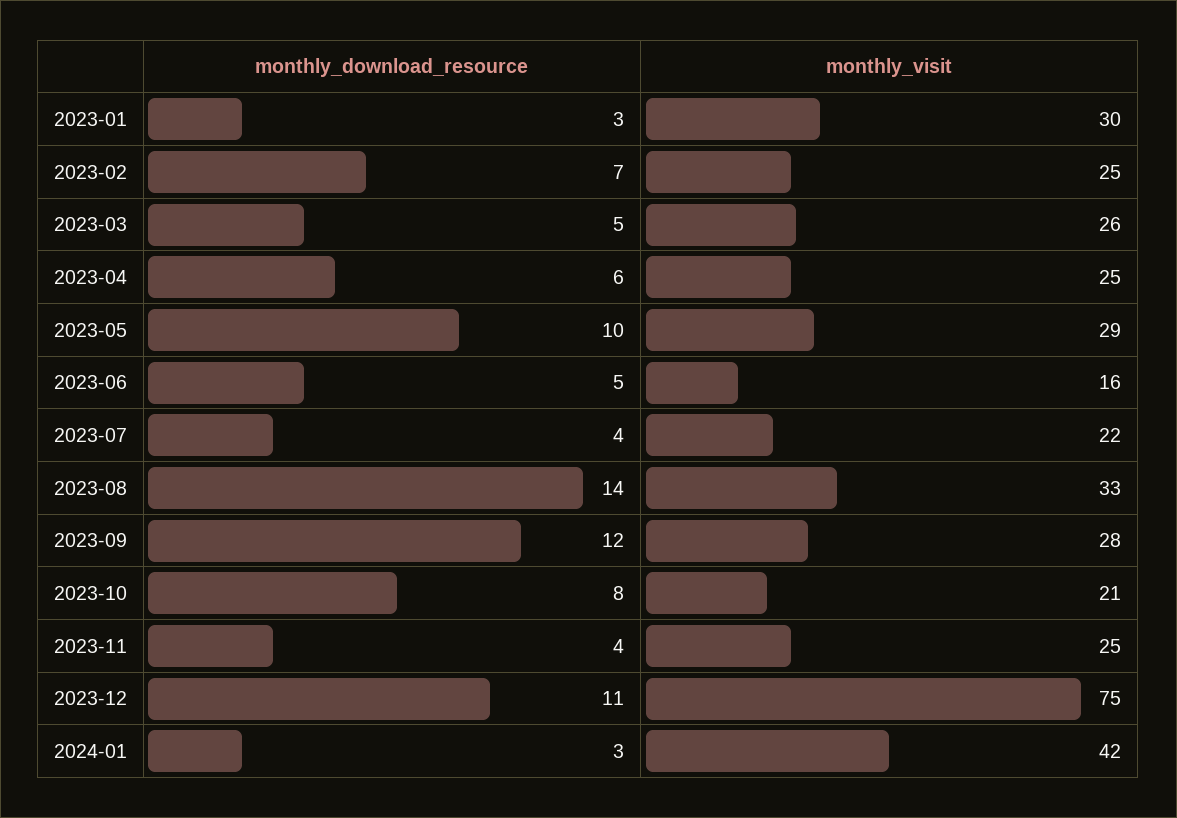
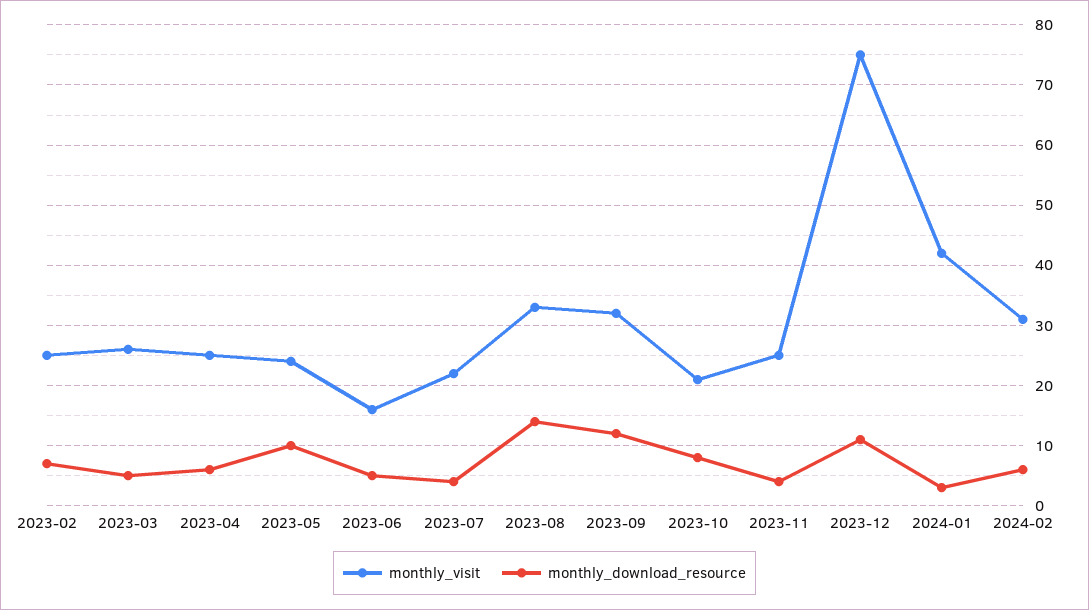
monthly_download_resource, 2023-01: 3 -> none
monthly_visit, 2023-01: 30 -> none
monthly_visit, 2023-05: 29 -> 24
monthly_visit, 2023-09: 28 -> 32
monthly_visit, 2024-02: none -> 31
monthly_download_resource, 2024-02: none -> 6

